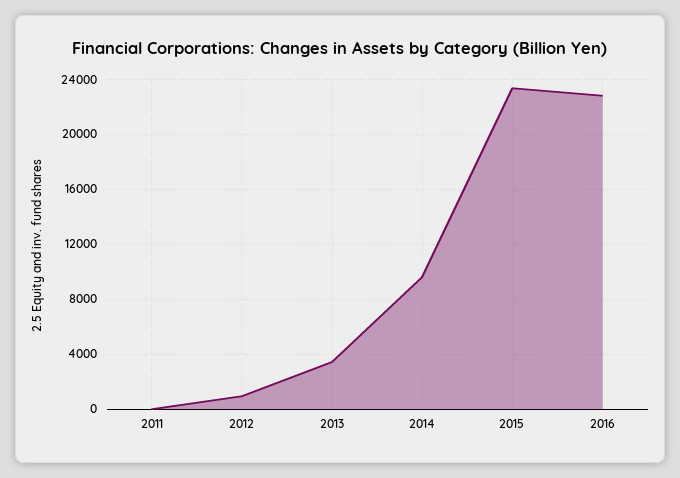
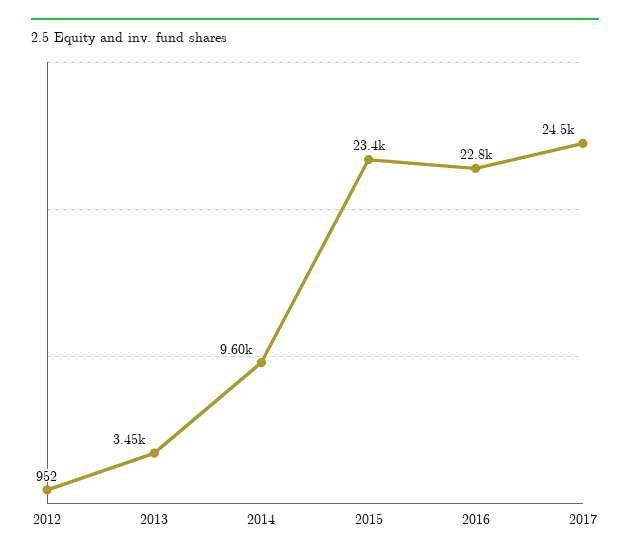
2011: 0 -> none
2017: none -> 24500

